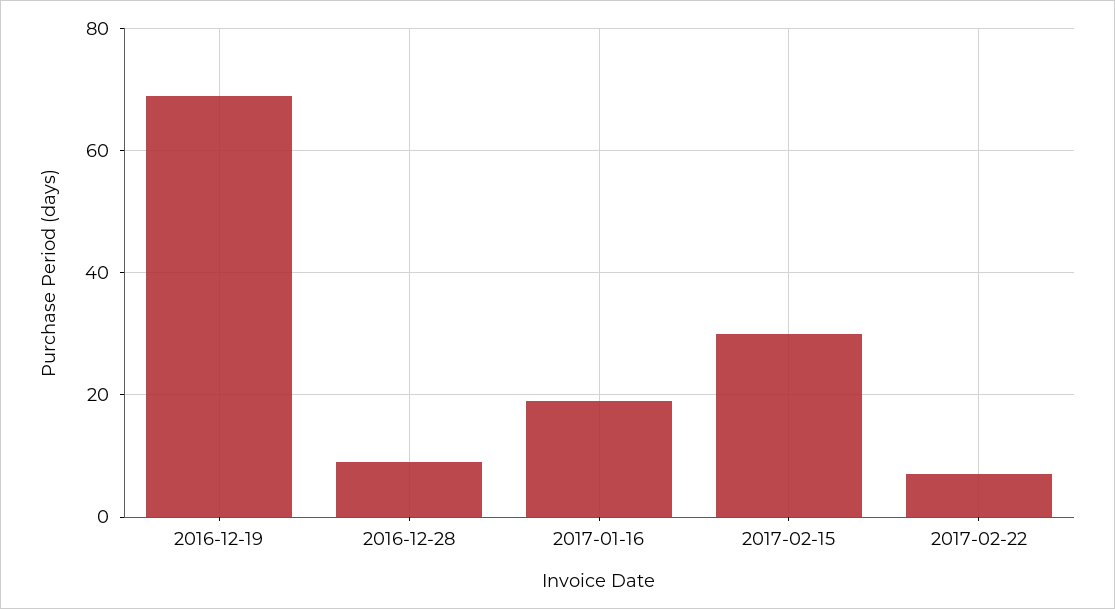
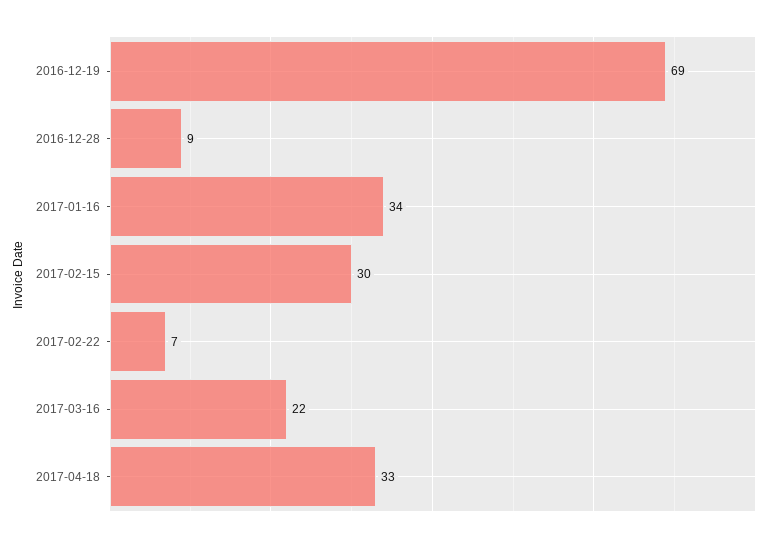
2017-01-16: 20 -> 34
2017-03-16: none -> 22
2017-04-18: none -> 33

